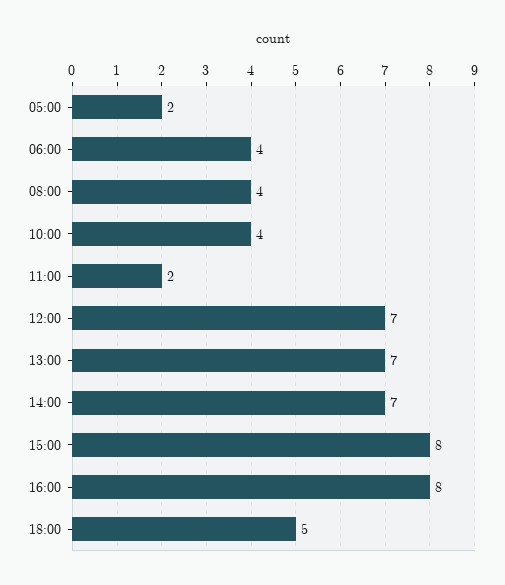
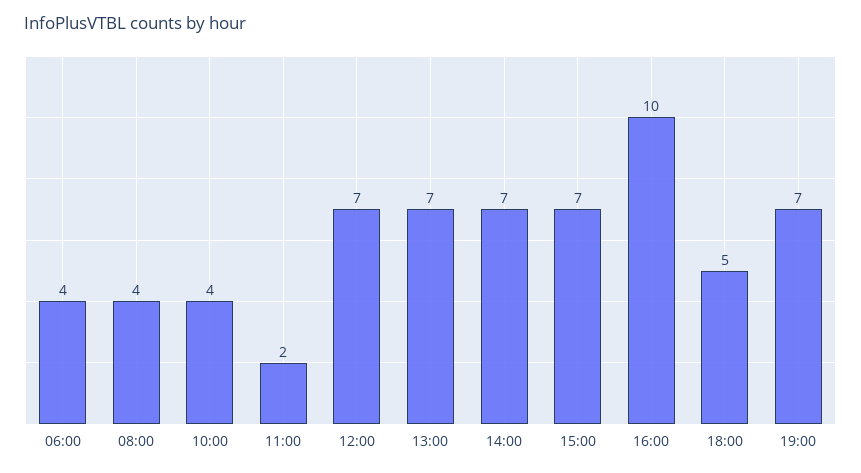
05:00: 2 -> none
15:00: 8 -> 7
16:00: 8 -> 10
19:00: none -> 7

